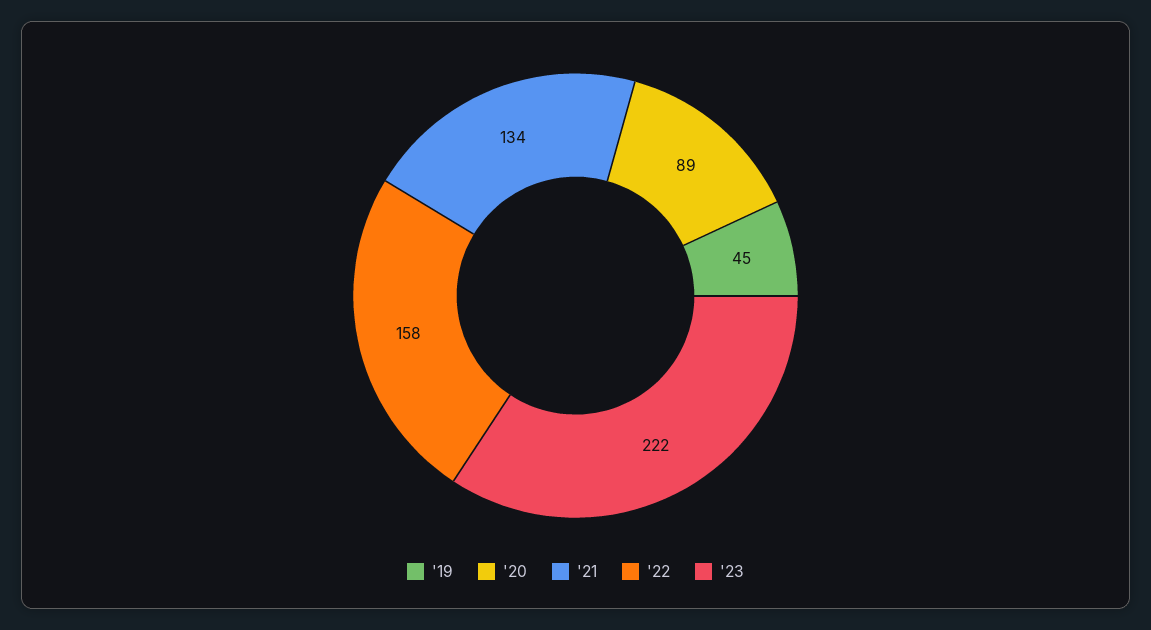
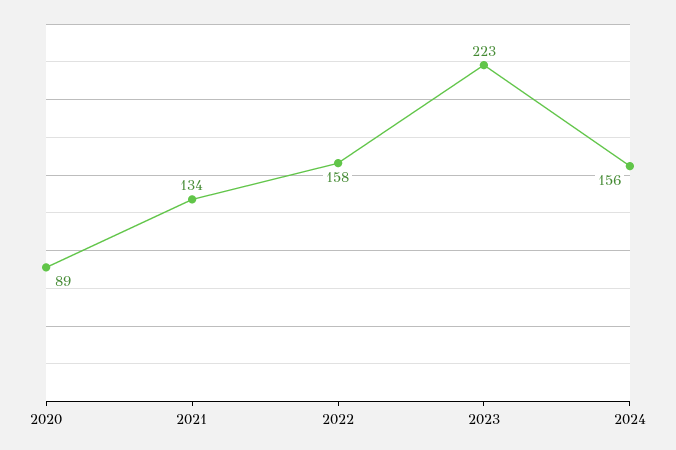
'19: 45 -> none
'23: 222 -> 223
2024: none -> 156

